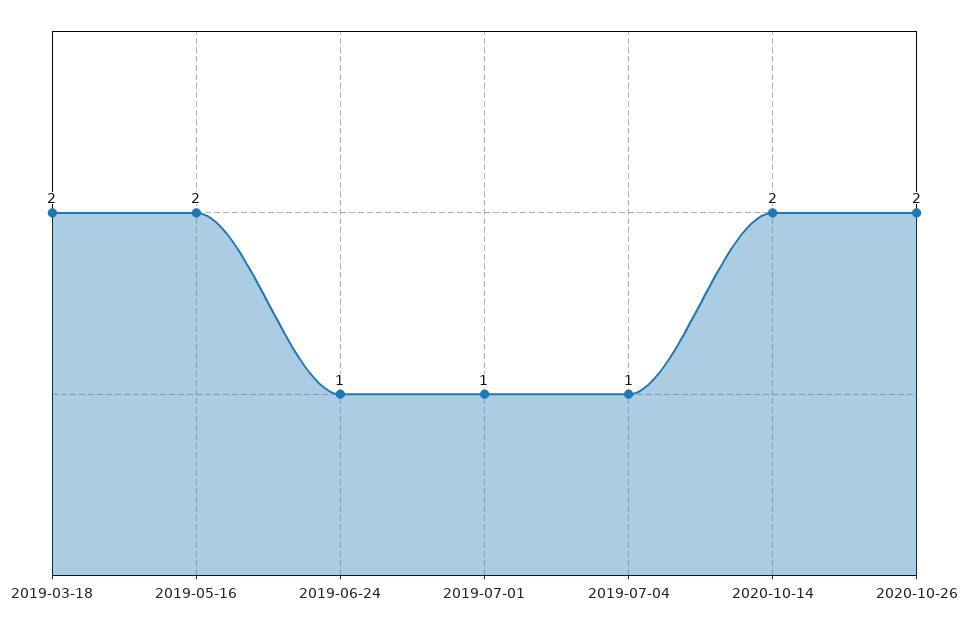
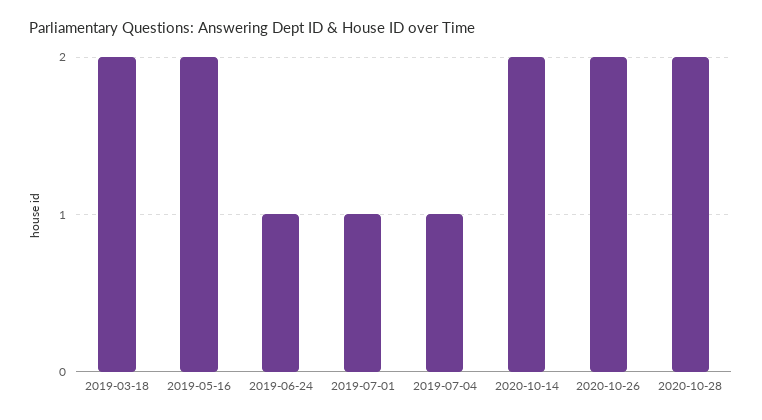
2020-10-28: none -> 2

